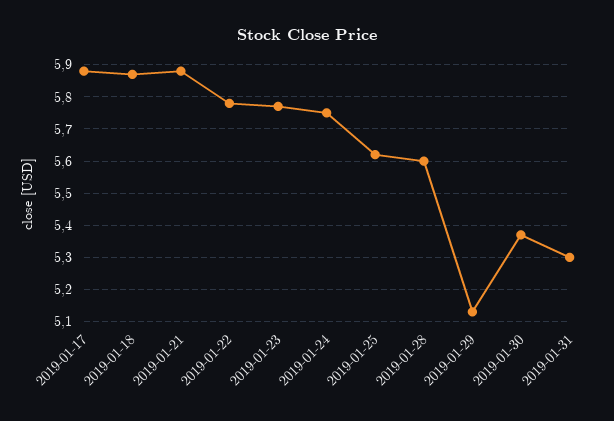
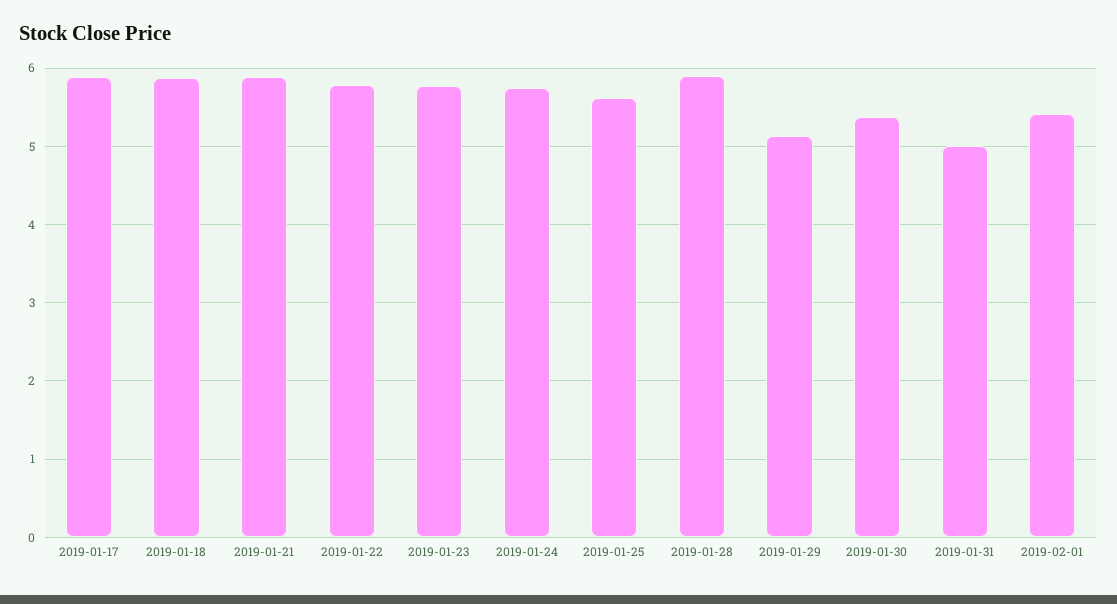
2019-01-28: 5.6 -> 5.9
2019-01-31: 5.3 -> 5
2019-02-01: none -> 5.4

